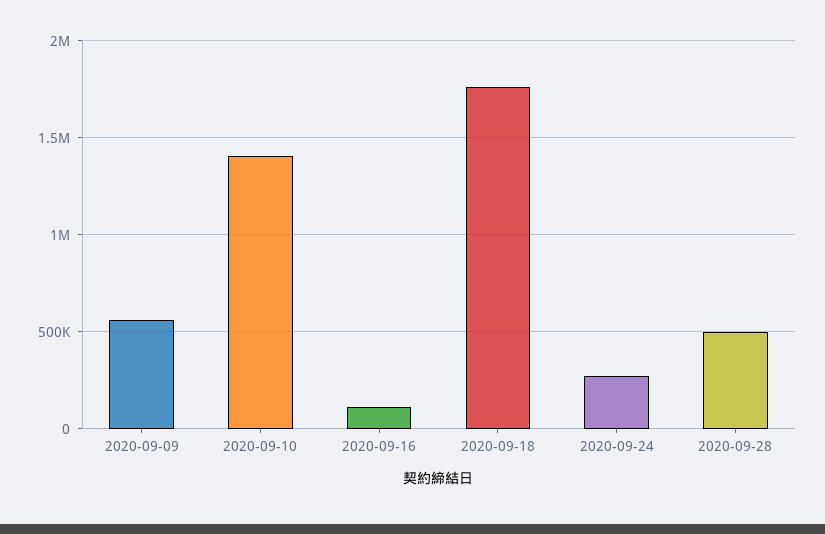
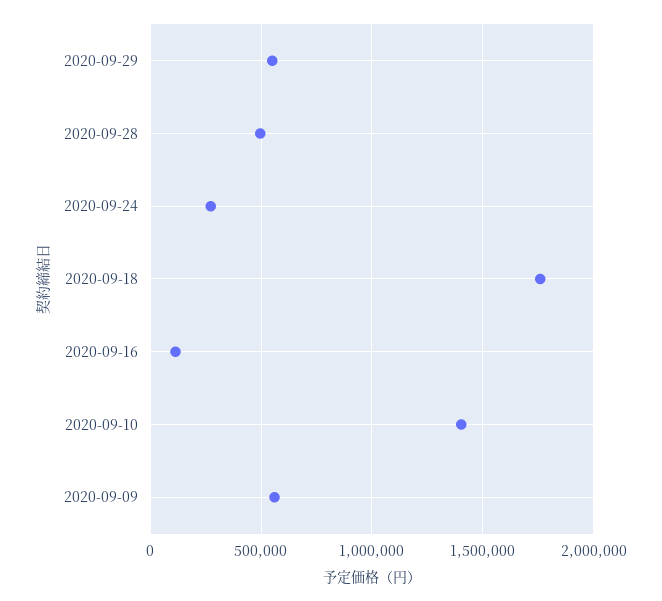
2020-09-29: none -> 550000

